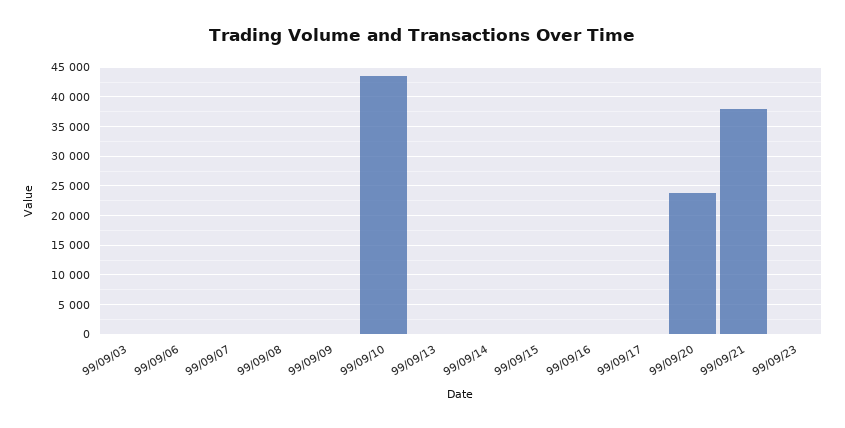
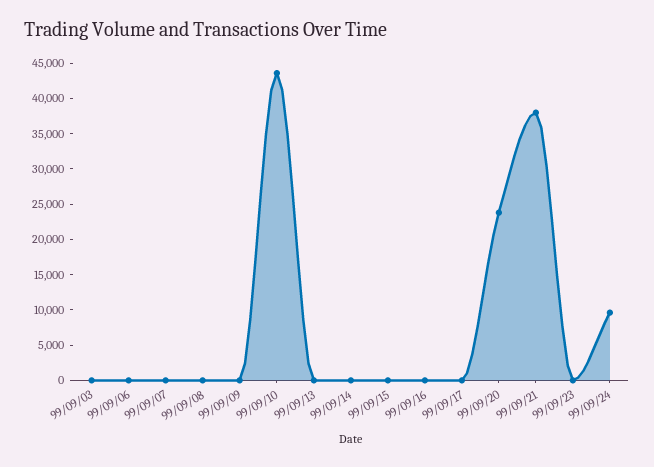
99/09/24: none -> 10000

